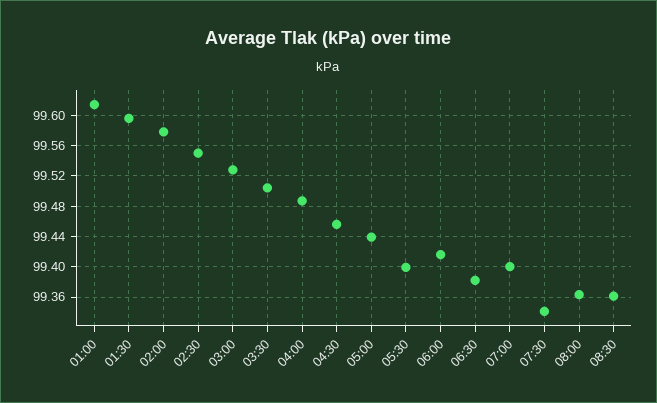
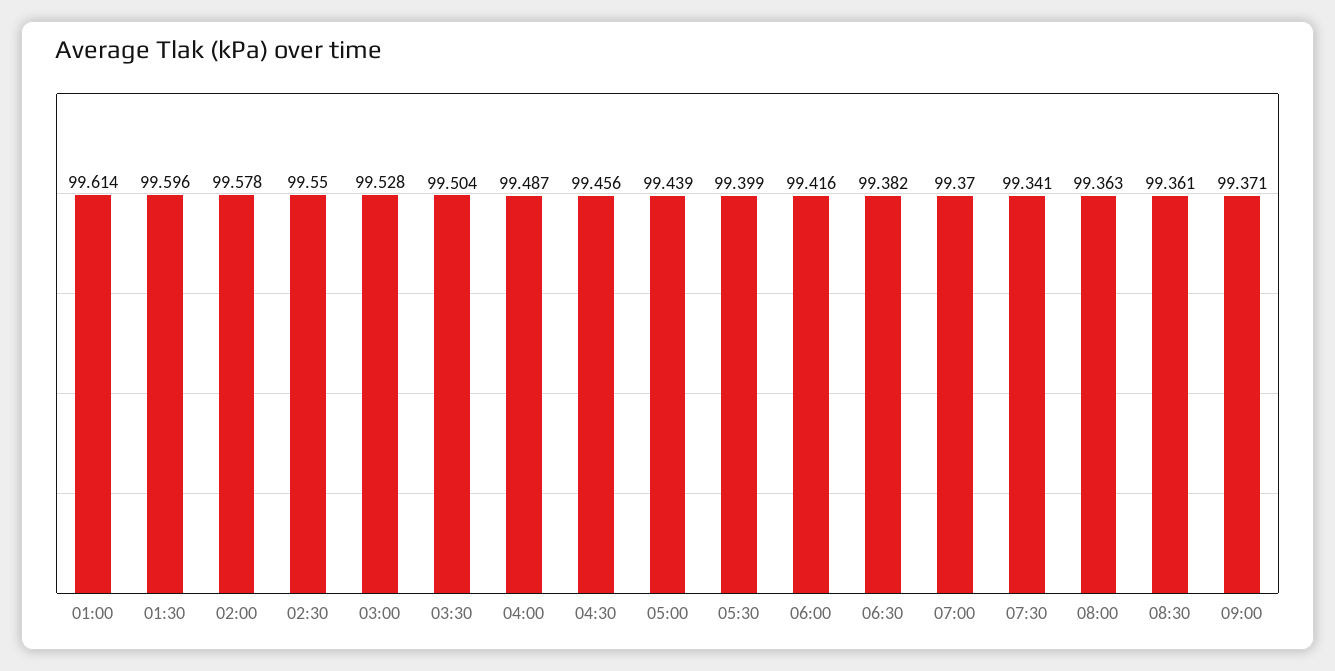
07:00: 99.4 -> 99.37
09:00: none -> 99.371

